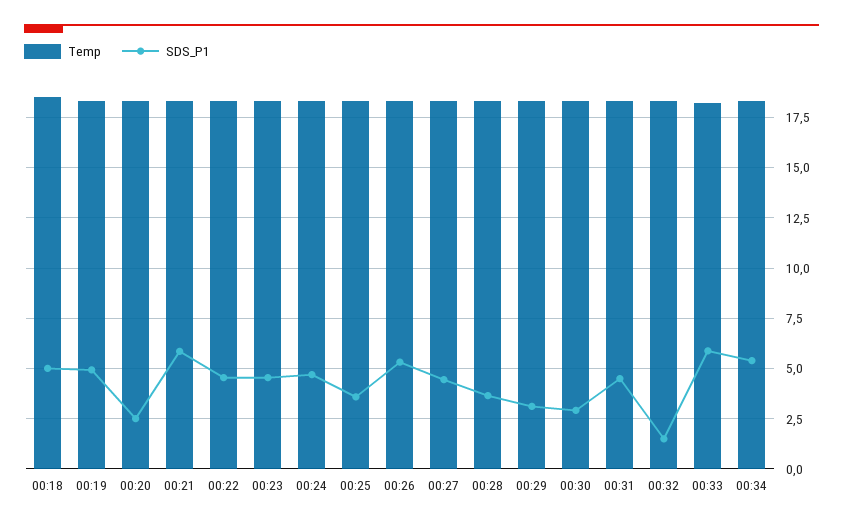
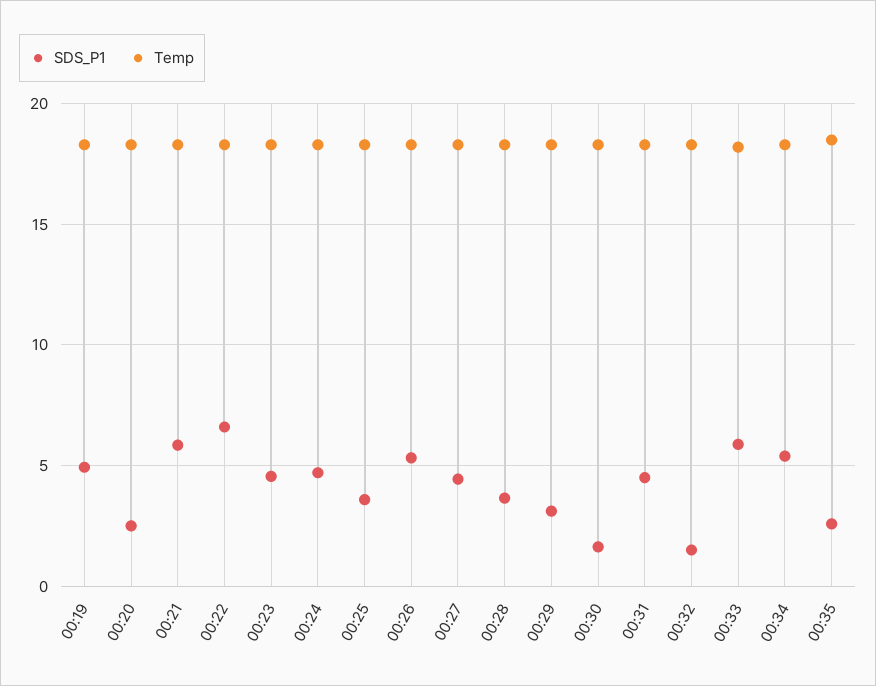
Temp, 00:18: 18.5 -> none
SDS_P1, 00:18: 5 -> none
SDS_P1, 00:22: 4.5 -> 6.5
SDS_P1, 00:30: 3 -> 1.5
SDS_P1, 00:35: none -> 2.5
Temp, 00:35: none -> 18.5

